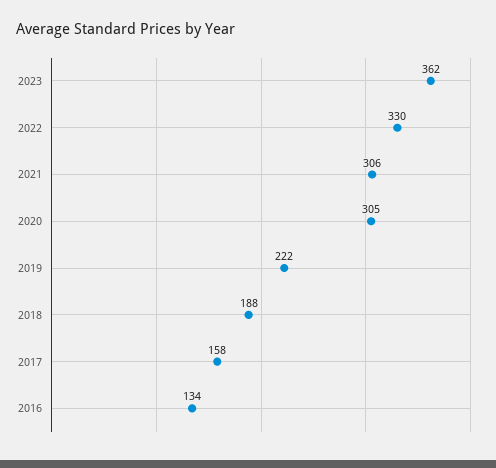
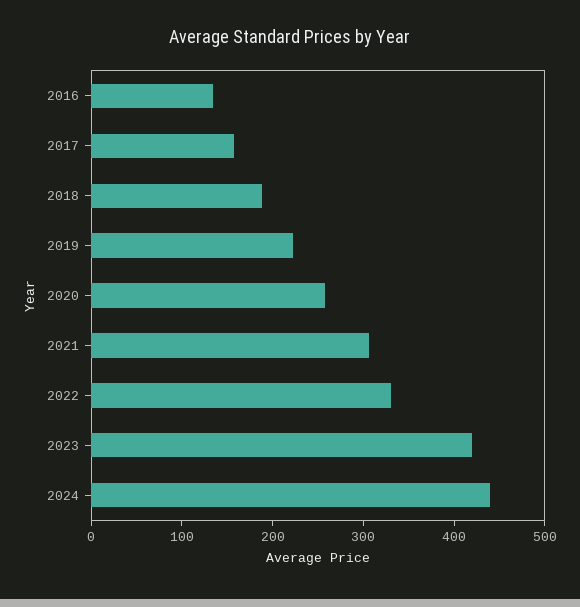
2023: 362 -> 420
2020: 305 -> 260
2024: none -> 440

